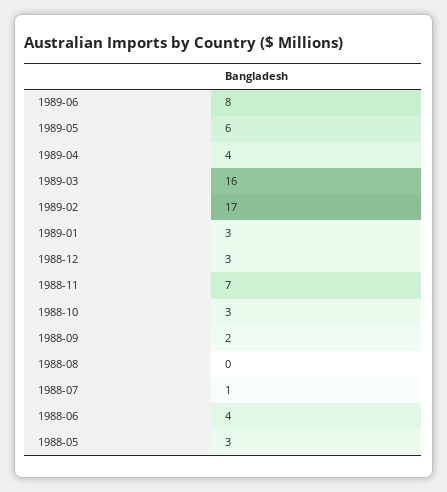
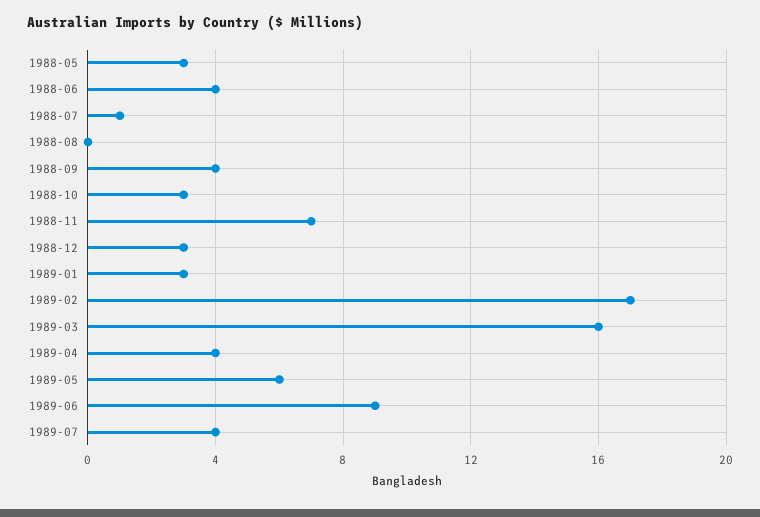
1989-06: 8 -> 9
1988-09: 2 -> 4
1989-07: none -> 4

